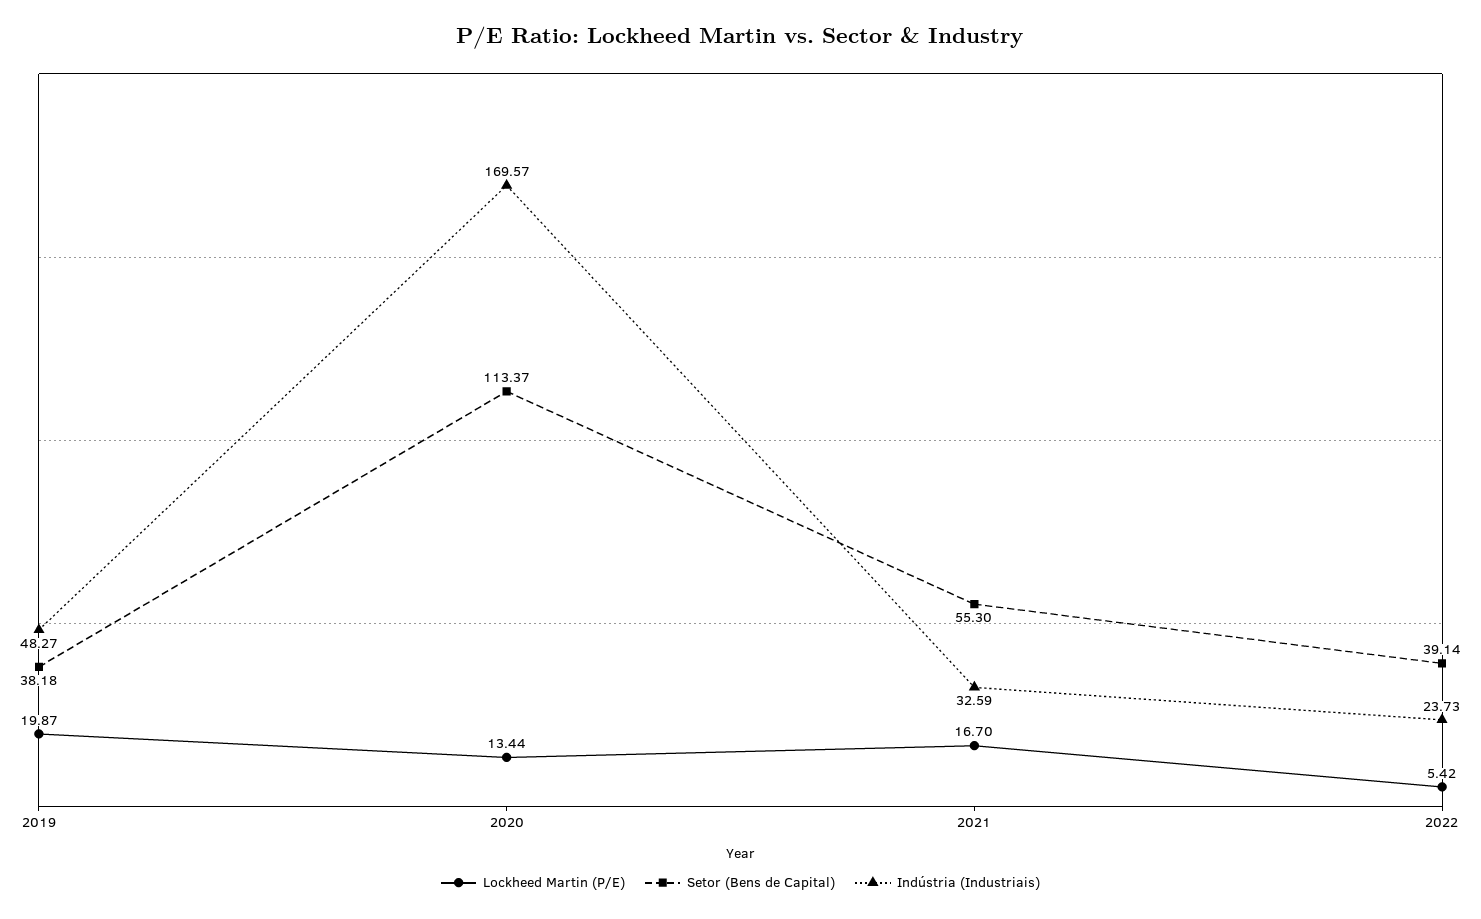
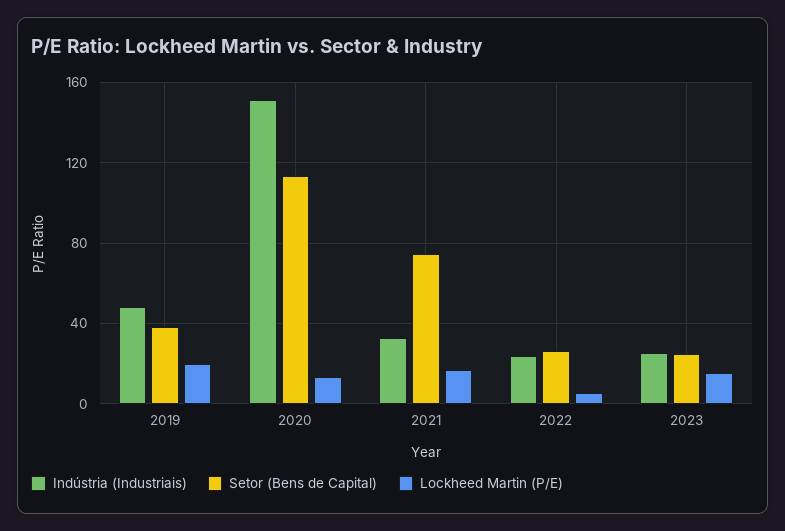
Indústria (Industriais), 2020: 169.57 -> 150
Setor (Bens de Capital), 2021: 55.3 -> 75
Setor (Bens de Capital), 2022: 39.14 -> 25
Indústria (Industriais), 2023: none -> 25
Setor (Bens de Capital), 2023: none -> 25
Lockheed Martin (P/E), 2023: none -> 15

